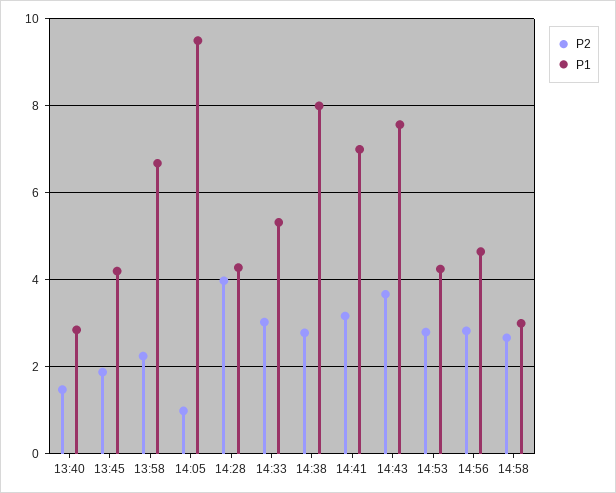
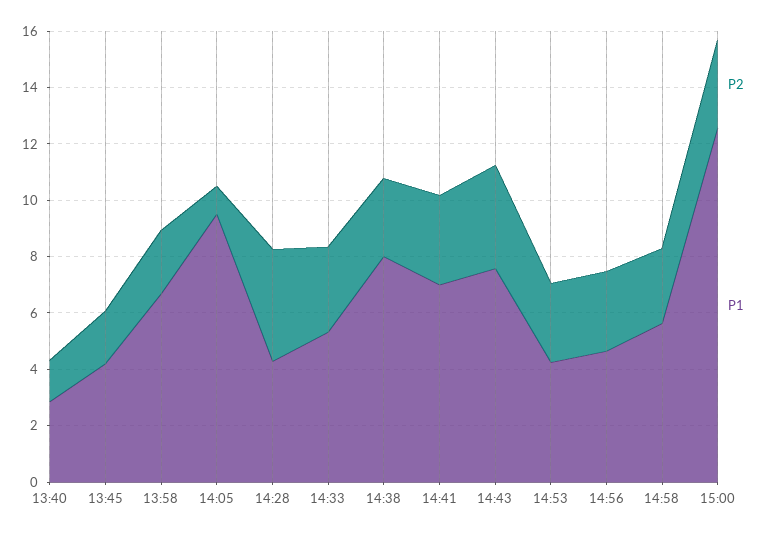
P1, 14:58: 3 -> 5.5
P2, 15:00: none -> 3
P1, 15:00: none -> 12.5

